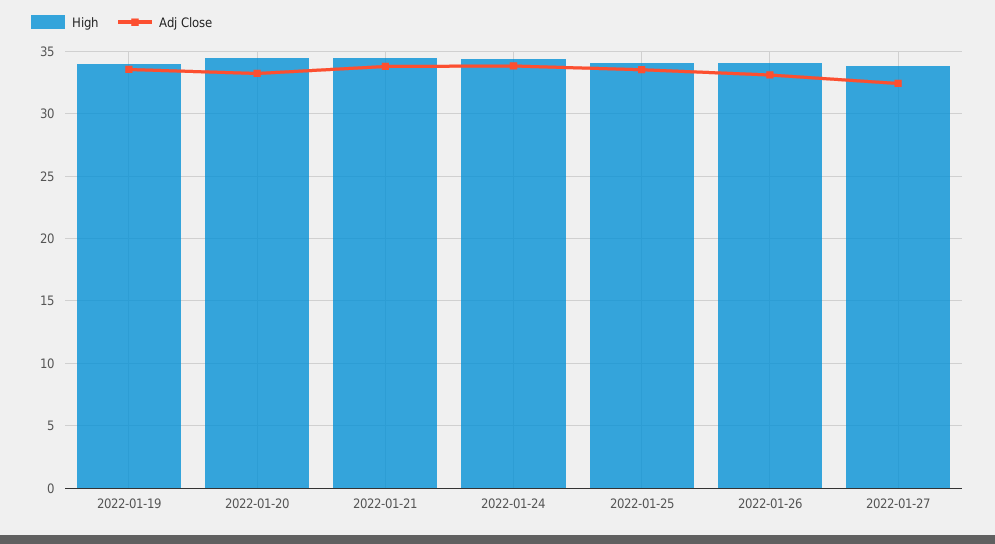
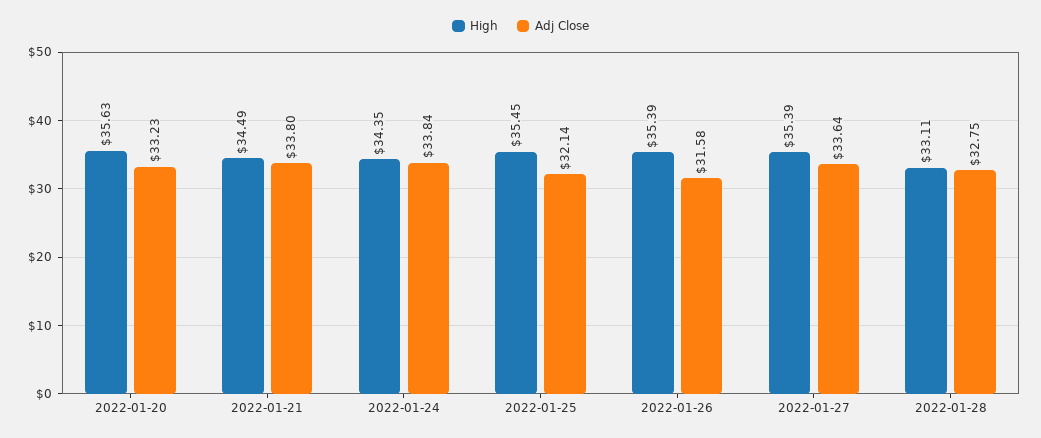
High, 2022-01-19: 34 -> none
Adj Close, 2022-01-19: 33.5 -> none
High, 2022-01-20: 34.5 -> 35.63
High, 2022-01-25: 34 -> 35.45
Adj Close, 2022-01-25: 33.5 -> 32.14
High, 2022-01-26: 34 -> 35.39
Adj Close, 2022-01-26: 33 -> 31.58
High, 2022-01-27: 34 -> 35.39
Adj Close, 2022-01-27: 32.5 -> 33.64
High, 2022-01-28: none -> 33.11
Adj Close, 2022-01-28: none -> 32.75

